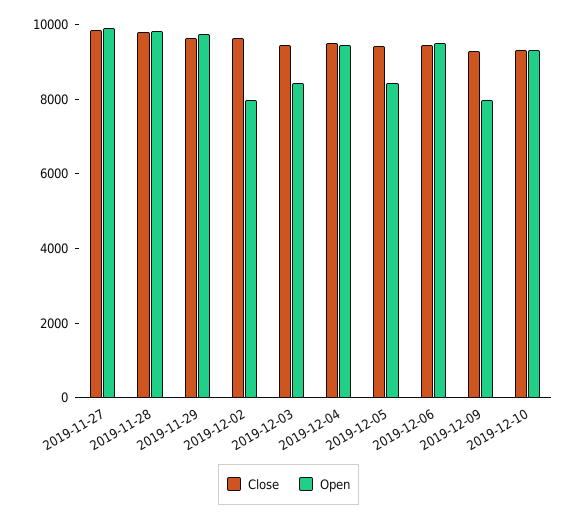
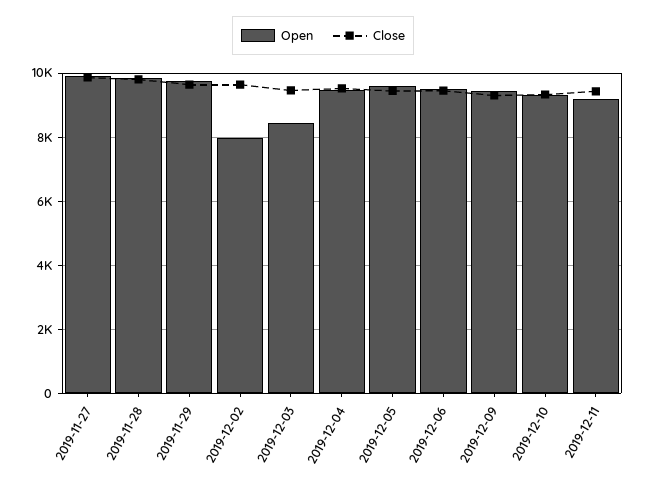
Open, 2019-12-05: 8500 -> 9600
Open, 2019-12-09: 8000 -> 9400
Open, 2019-12-11: none -> 9200
Close, 2019-12-11: none -> 9400

